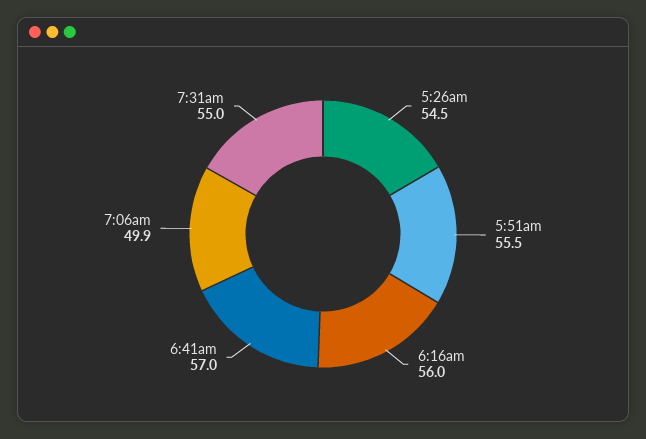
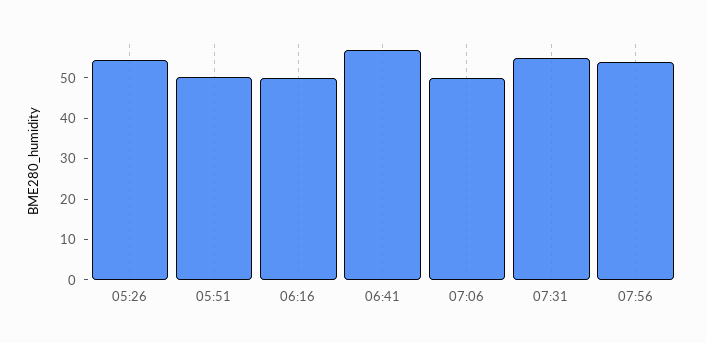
5:51am: 55.5 -> 50
6:16am: 56 -> 50
07:56: none -> 54

